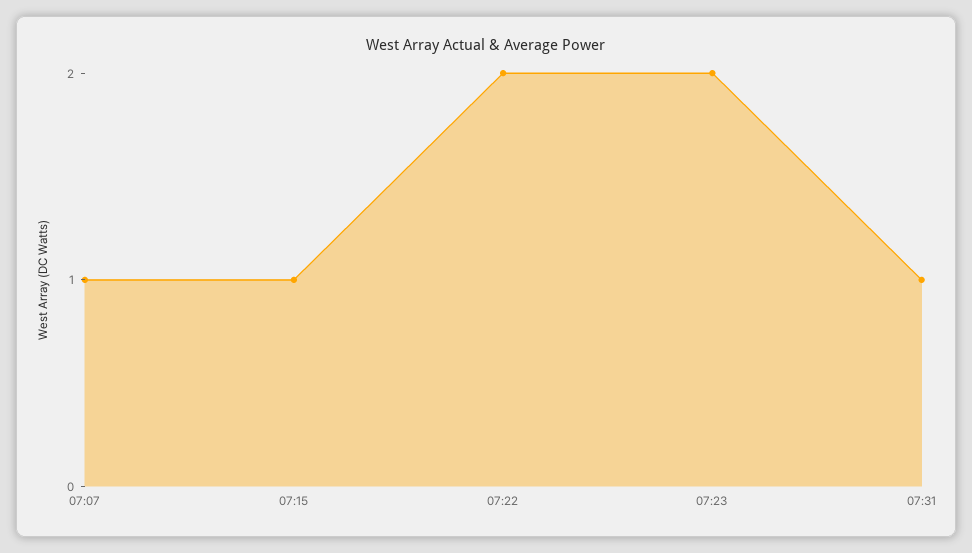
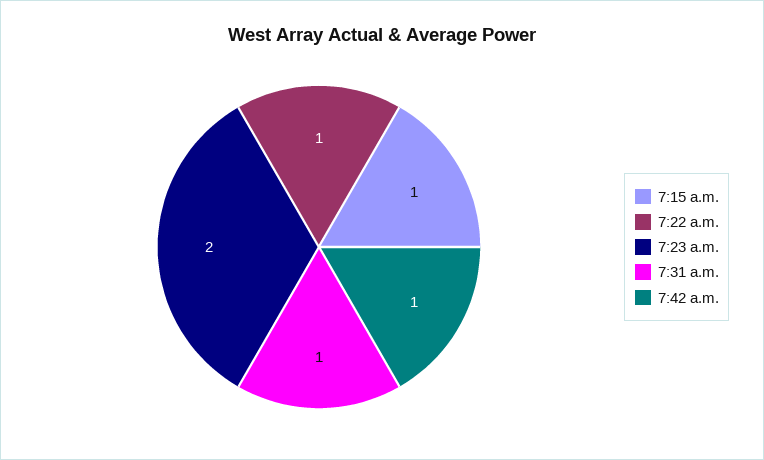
07:07: 1 -> none
07:22: 2 -> 1
7:42 a.m.: none -> 1

